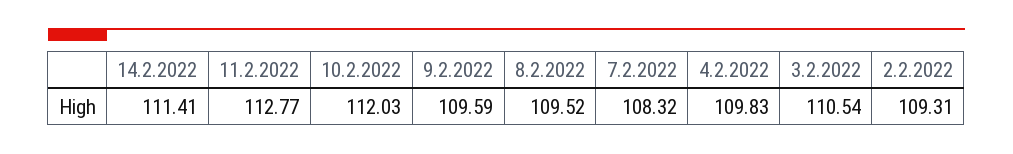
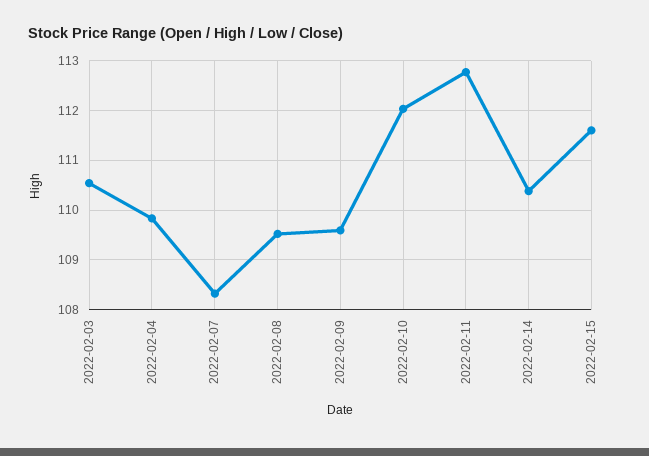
14.2.2022: 111.41 -> 110.4
2.2.2022: 109.31 -> none
2022-02-15: none -> 111.6

